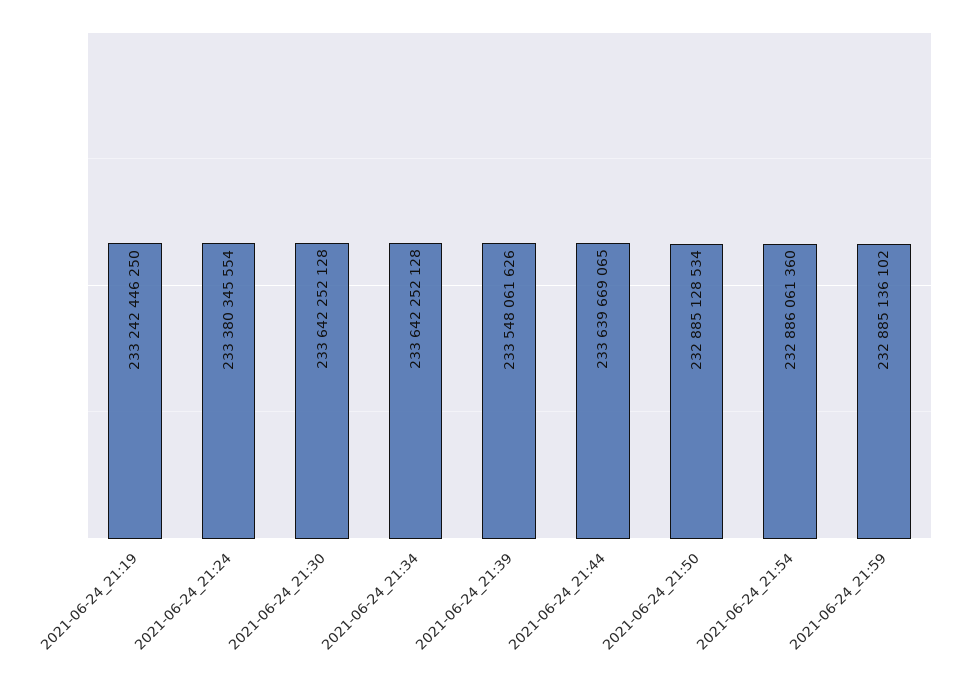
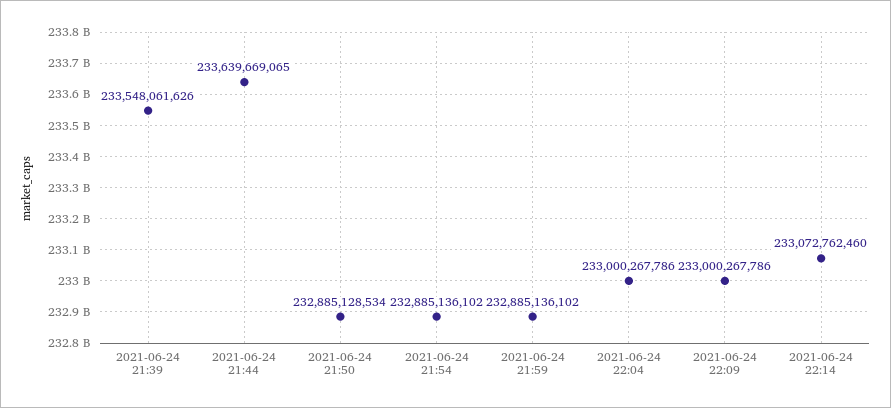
2021-06-24_21:19: 233242446250 -> none
2021-06-24_21:24: 233380345554 -> none
2021-06-24_21:30: 233642252128 -> none
2021-06-24_21:34: 233642252128 -> none
2021-06-24_21:54: 232886061360 -> 232885136102
2021-06-24 22:04: none -> 233000267786
2021-06-24 22:09: none -> 233000267786
2021-06-24 22:14: none -> 233072762460

